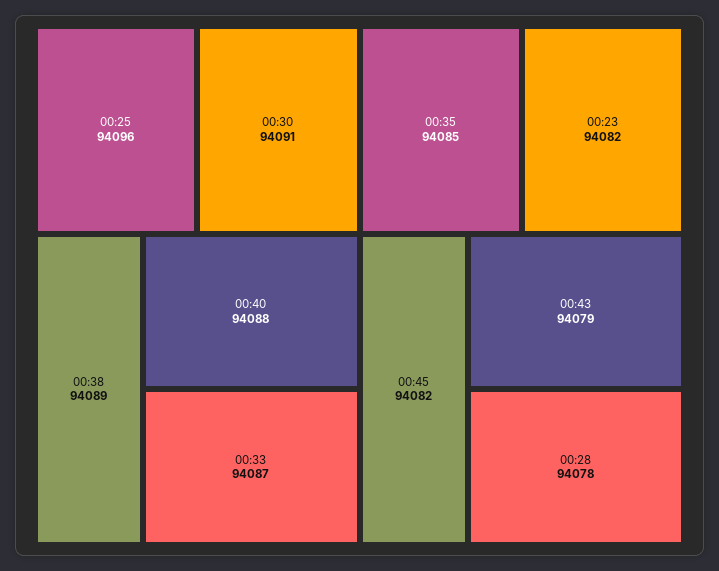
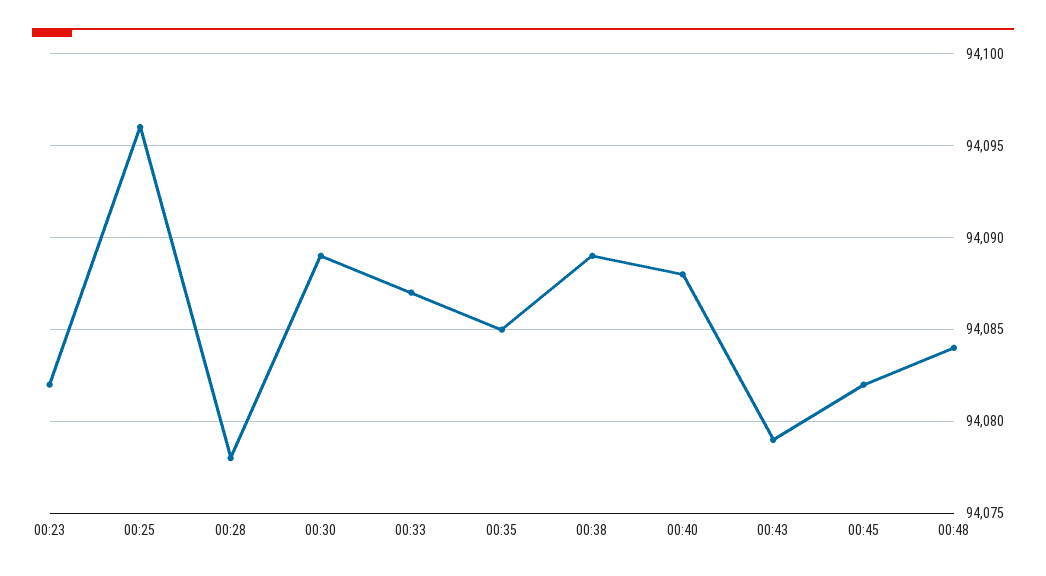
00:30: 94091 -> 94089
00:48: none -> 94084

